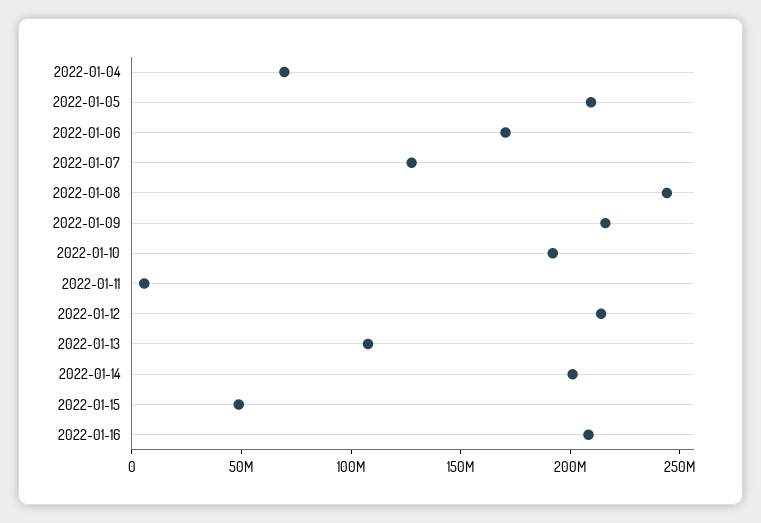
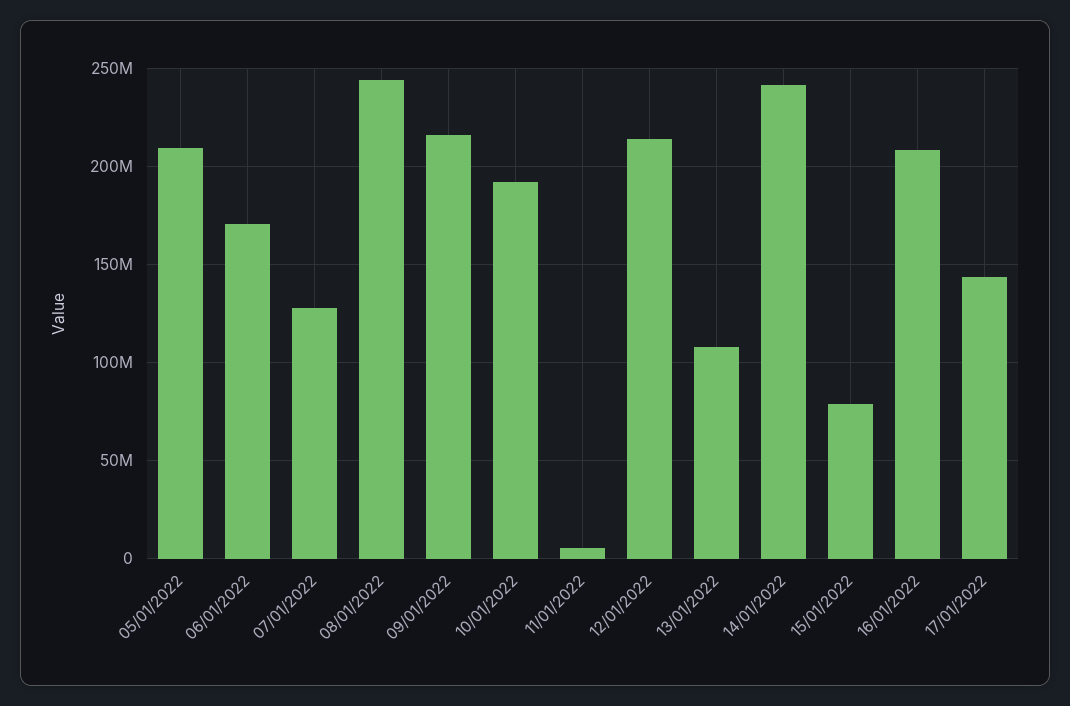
2022-01-04: 70000000 -> none
2022-01-14: 200000000 -> 240000000
2022-01-15: 50000000 -> 80000000
17/01/2022: none -> 145000000

